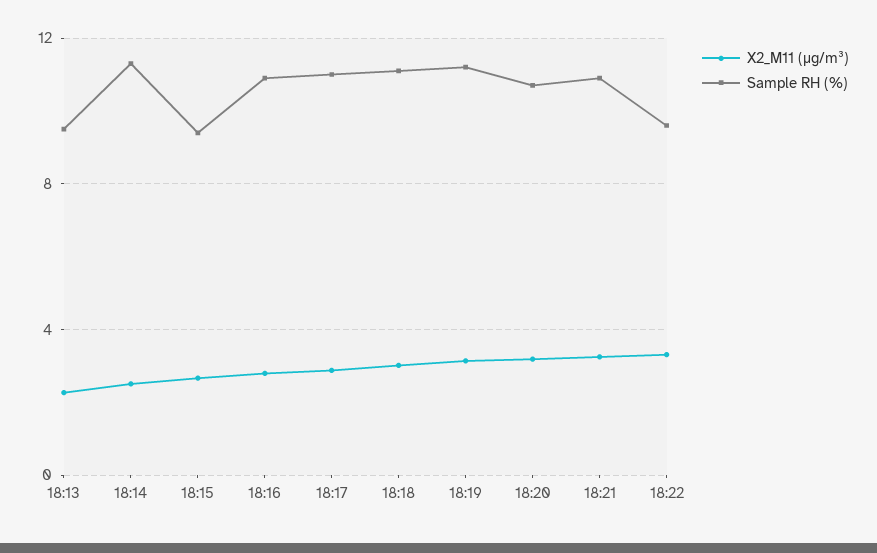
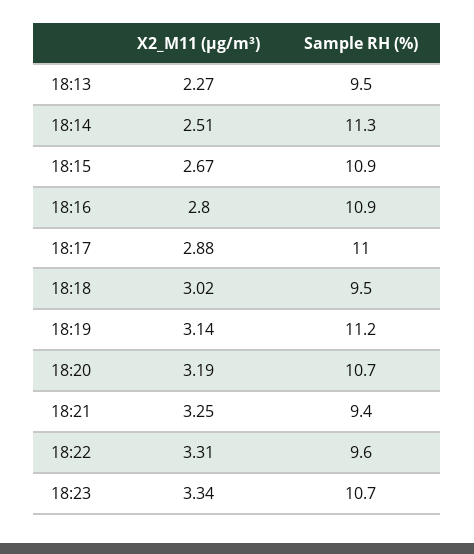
Sample RH (%), 18:15: 9.5 -> 10.9
Sample RH (%), 18:18: 11 -> 9.5
Sample RH (%), 18:21: 11 -> 9.4
X2_M11 (μg/m³), 18:23: none -> 3.34
Sample RH (%), 18:23: none -> 10.7

